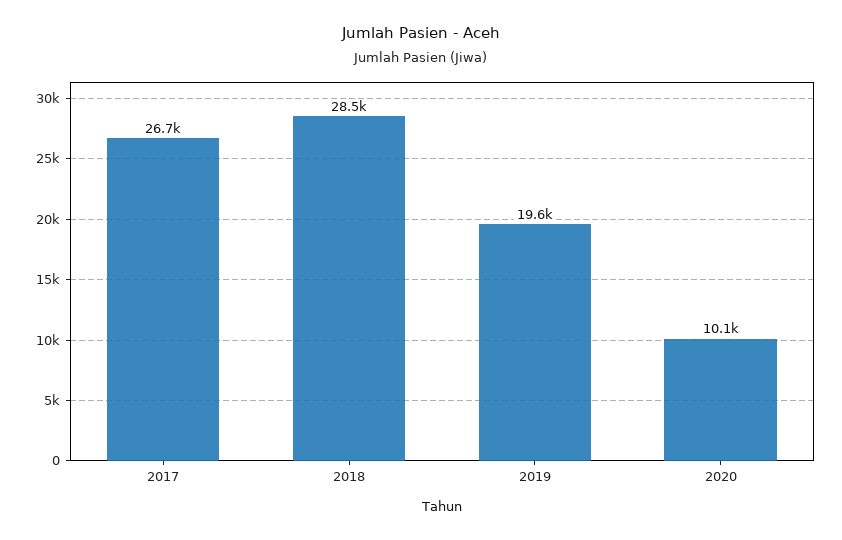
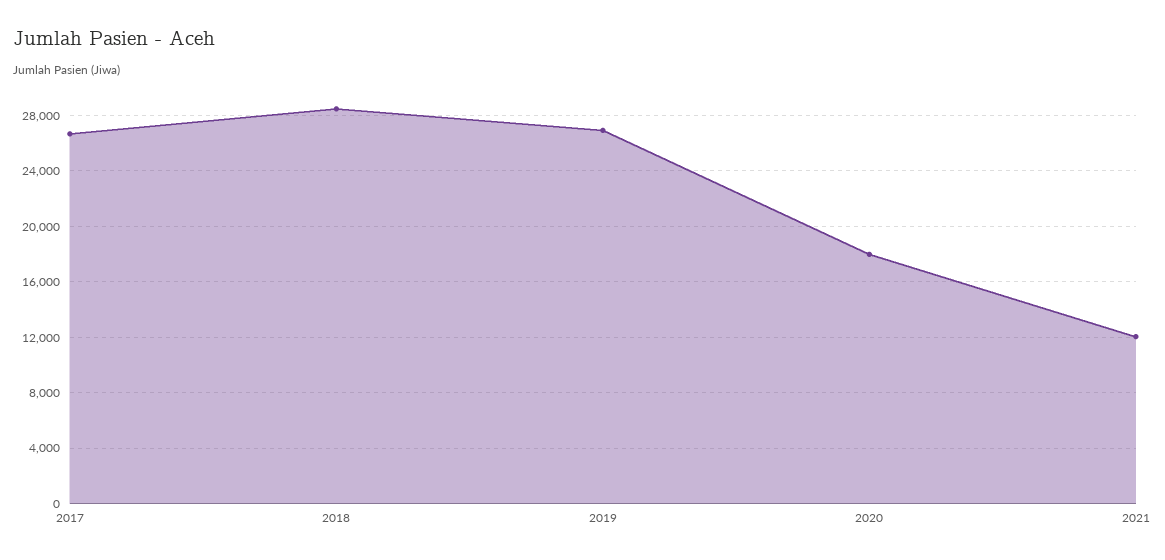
2019: 19600 -> 27000
2020: 10100 -> 18000
2021: none -> 12000

